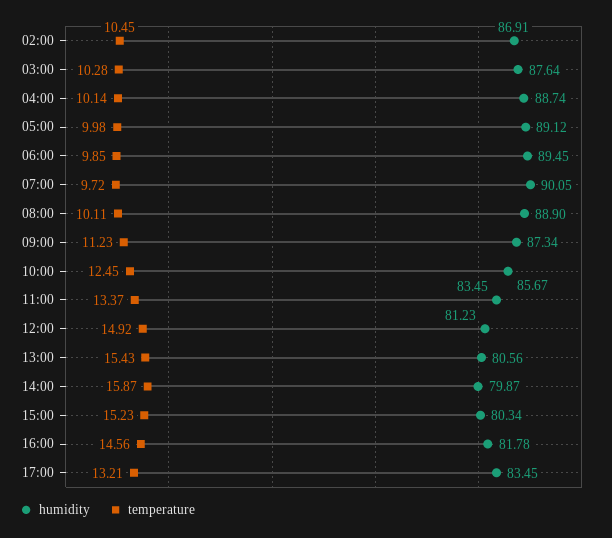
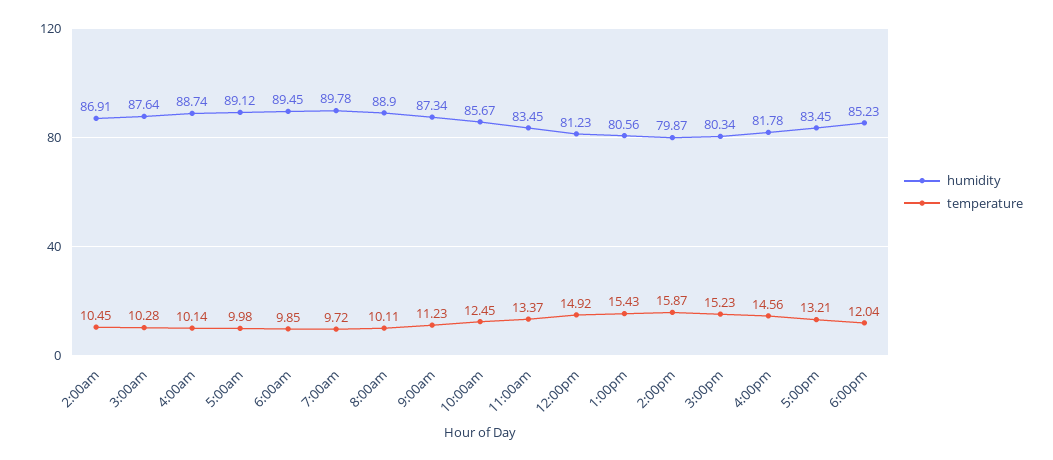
humidity, 07:00: 90.05 -> 89.78
humidity, 6:00pm: none -> 85.23
temperature, 6:00pm: none -> 12.04

